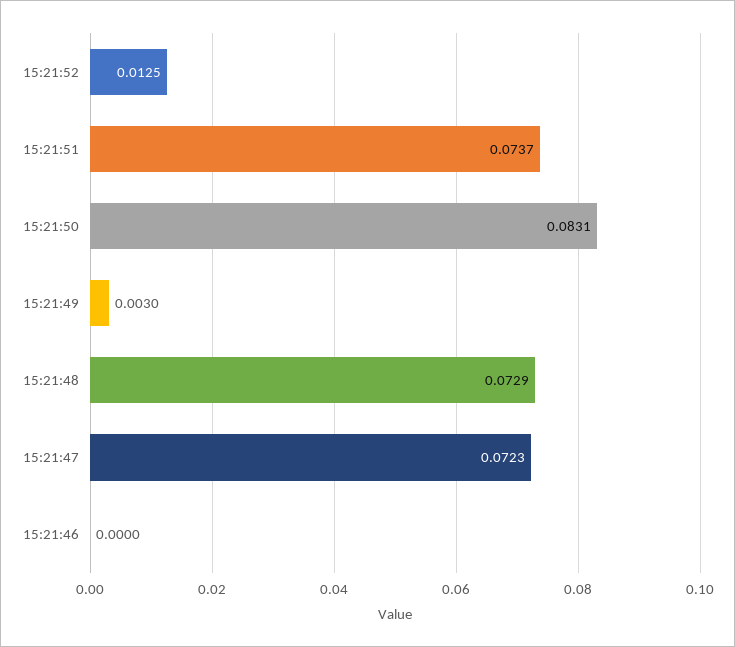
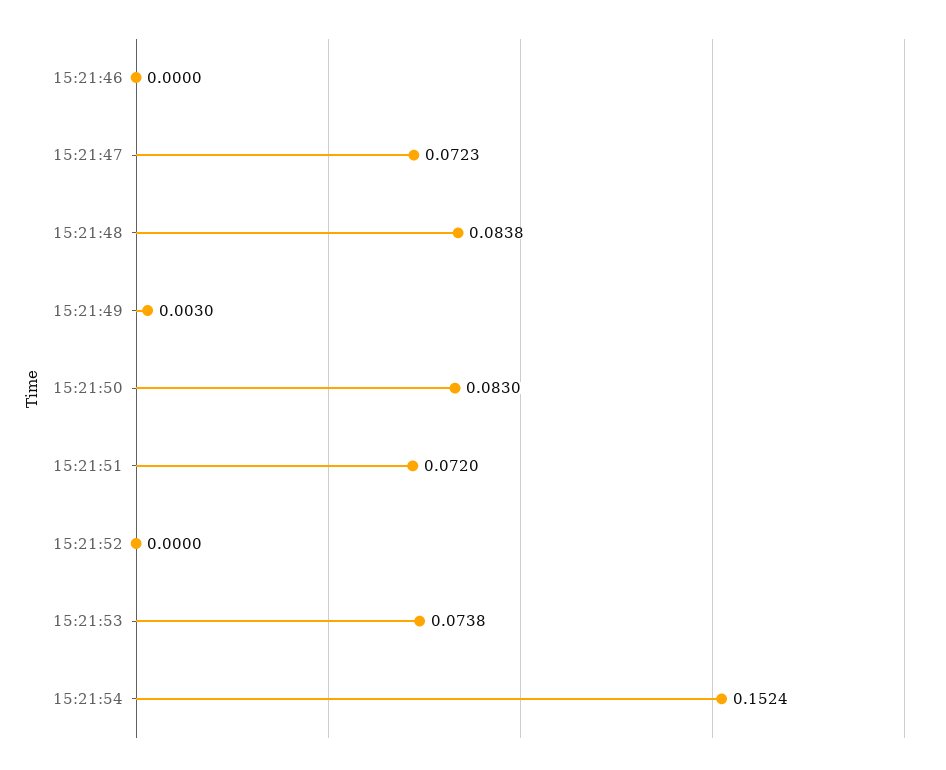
15:21:52: 0.0125 -> 0
15:21:51: 0.0737 -> 0.072
15:21:50: 0.0831 -> 0.083
15:21:48: 0.0729 -> 0.0838
15:21:53: none -> 0.0738
15:21:54: none -> 0.1524

